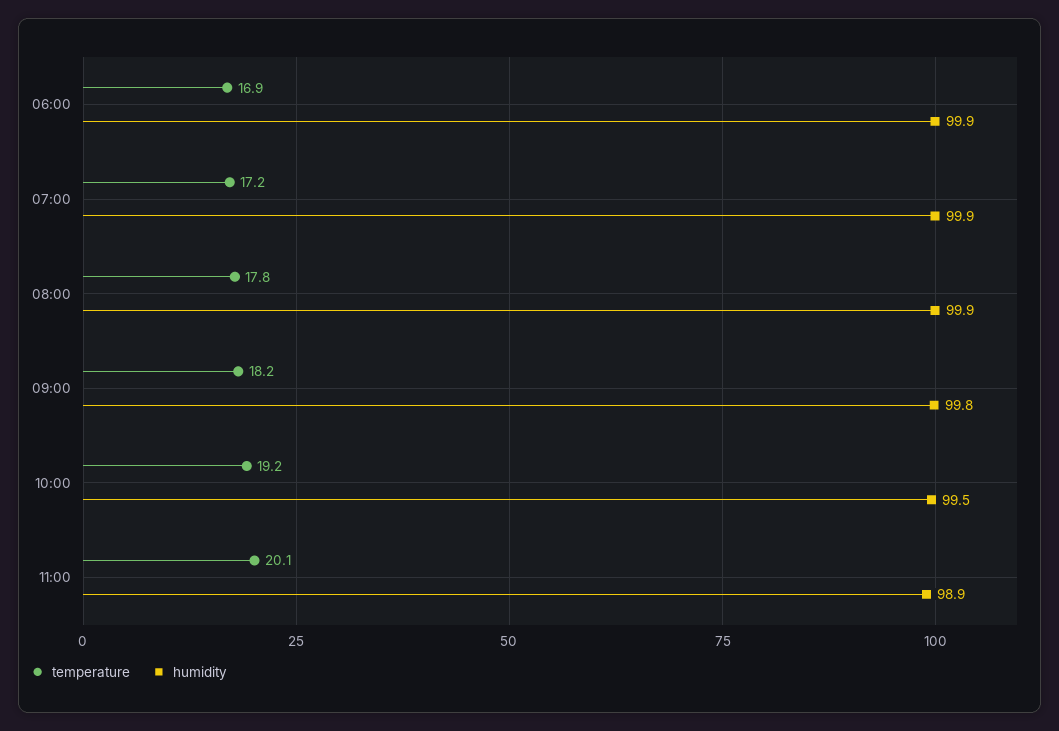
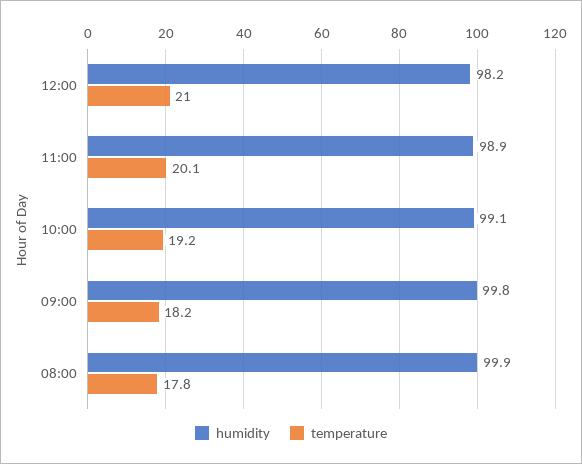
temperature, 06:00: 16.9 -> none
humidity, 06:00: 99.9 -> none
temperature, 07:00: 17.2 -> none
humidity, 07:00: 99.9 -> none
humidity, 10:00: 99.5 -> 99.1
humidity, 12:00: none -> 98.2
temperature, 12:00: none -> 21

